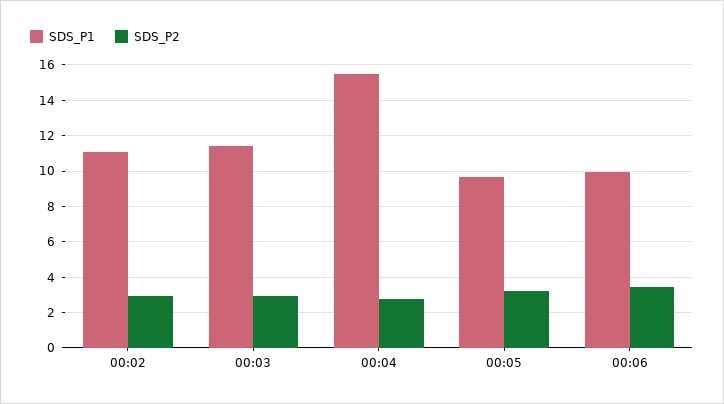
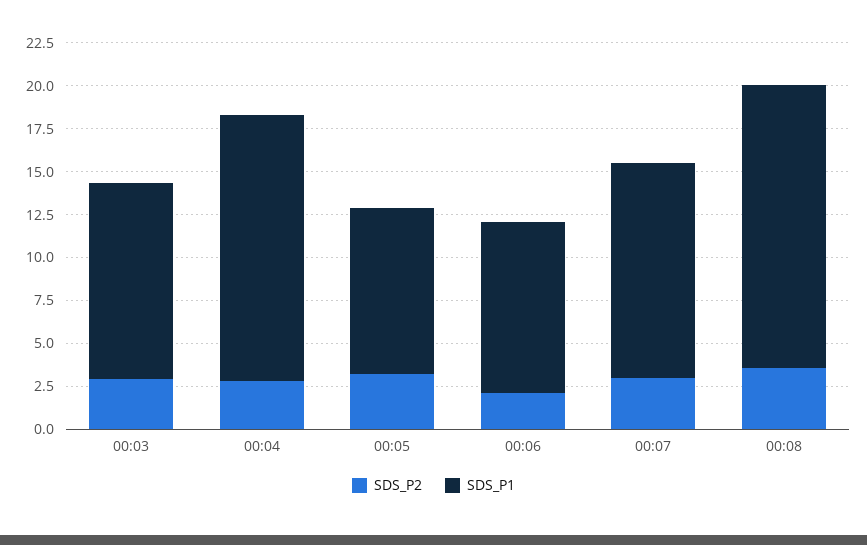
SDS_P1, 00:02: 11 -> none
SDS_P2, 00:02: 3 -> none
SDS_P2, 00:06: 3.5 -> 2
SDS_P2, 00:07: none -> 3
SDS_P1, 00:07: none -> 12.5
SDS_P2, 00:08: none -> 3.5
SDS_P1, 00:08: none -> 16.5

